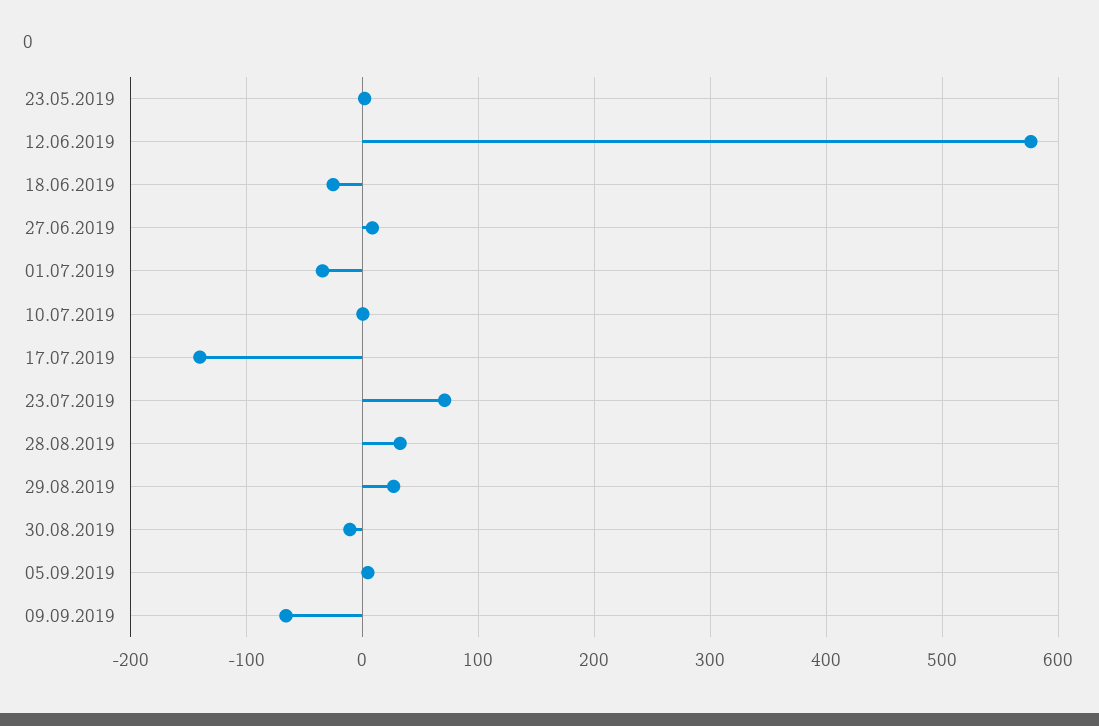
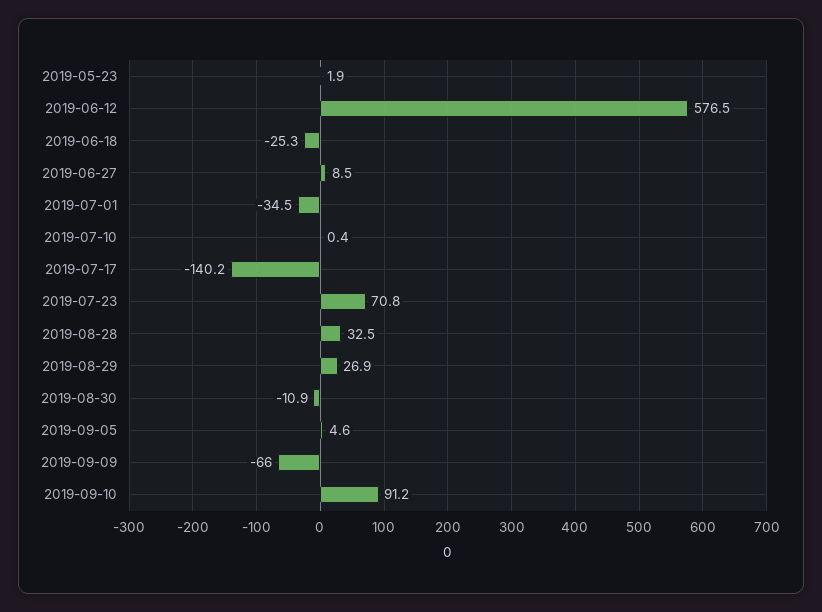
2019-09-10: none -> 91.2

